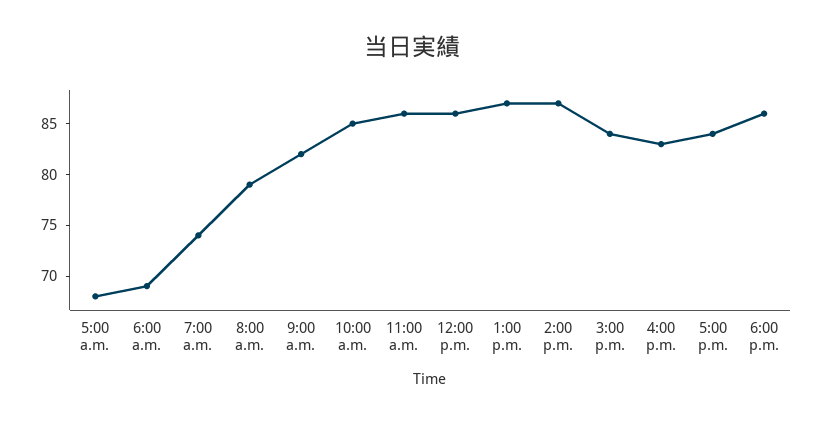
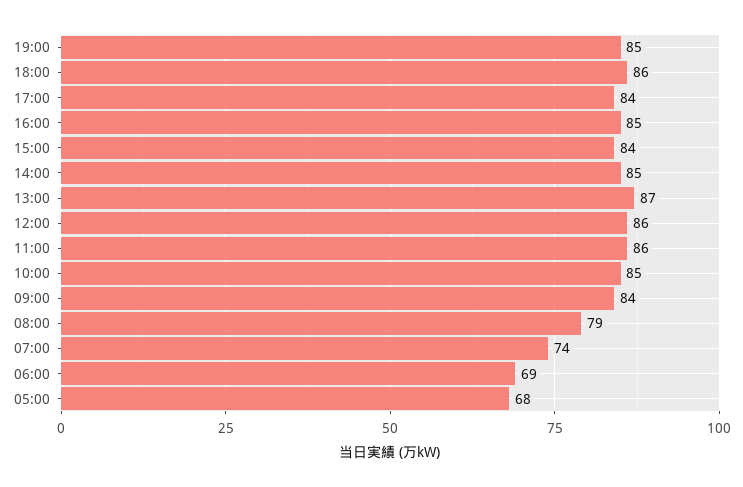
9:00 a.m.: 82 -> 84
2:00 p.m.: 87 -> 85
4:00 p.m.: 83 -> 85
19:00: none -> 85

